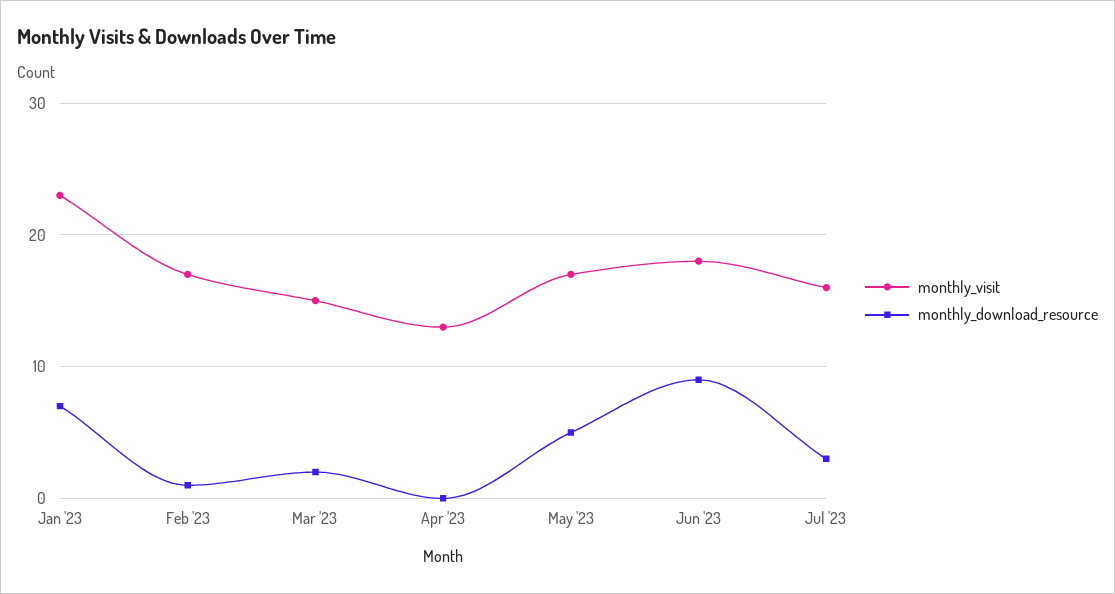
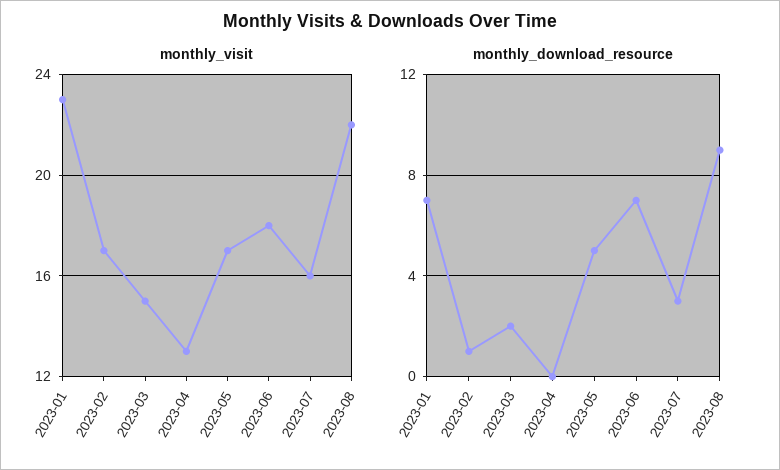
monthly_download_resource, Jun '23: 9 -> 7
monthly_visit, 2023-08: none -> 22
monthly_download_resource, 2023-08: none -> 9

